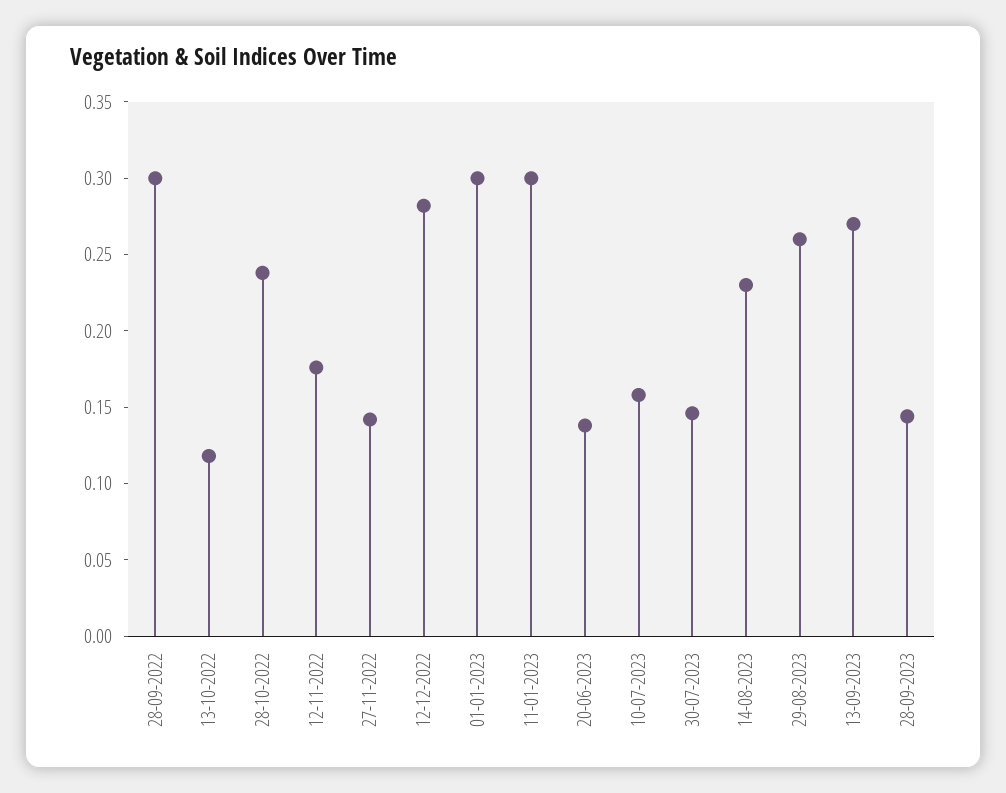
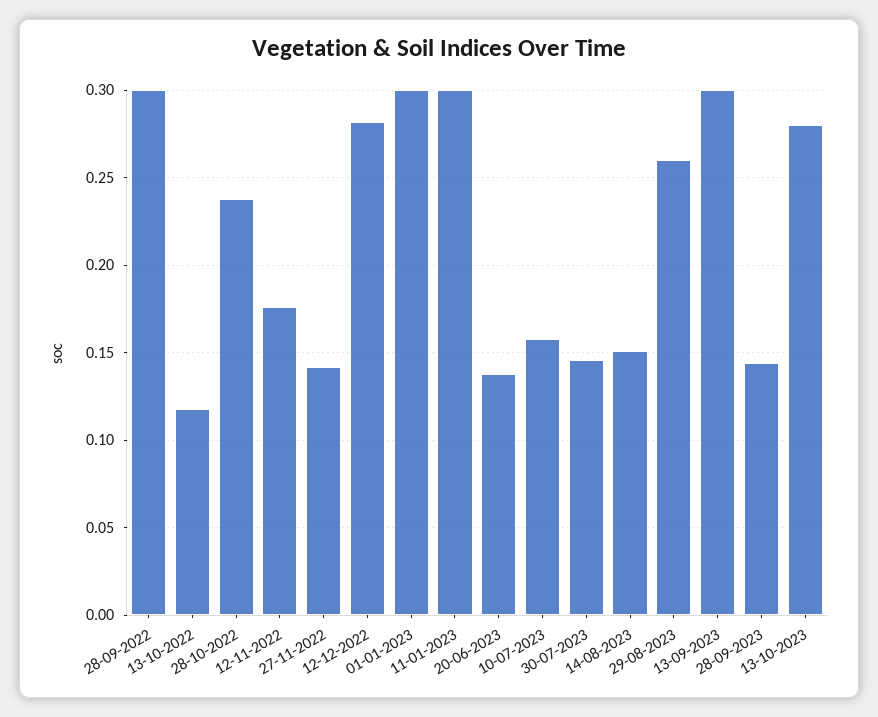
14-08-2023: 0.23 -> 0.15
13-09-2023: 0.27 -> 0.3
13-10-2023: none -> 0.28

